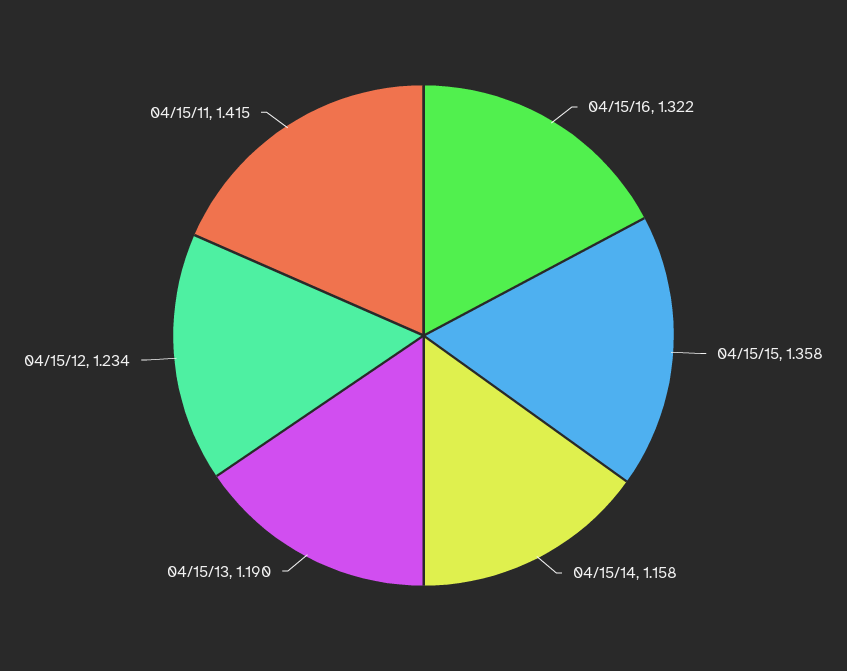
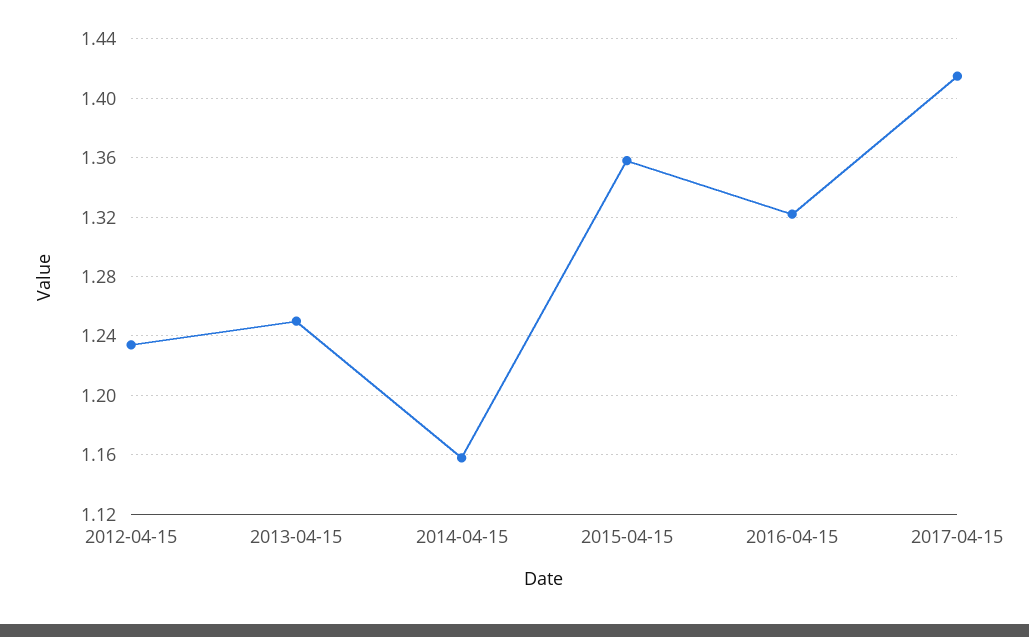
04/15/13: 1.19 -> 1.25
04/15/11: 1.415 -> none
2017-04-15: none -> 1.415

